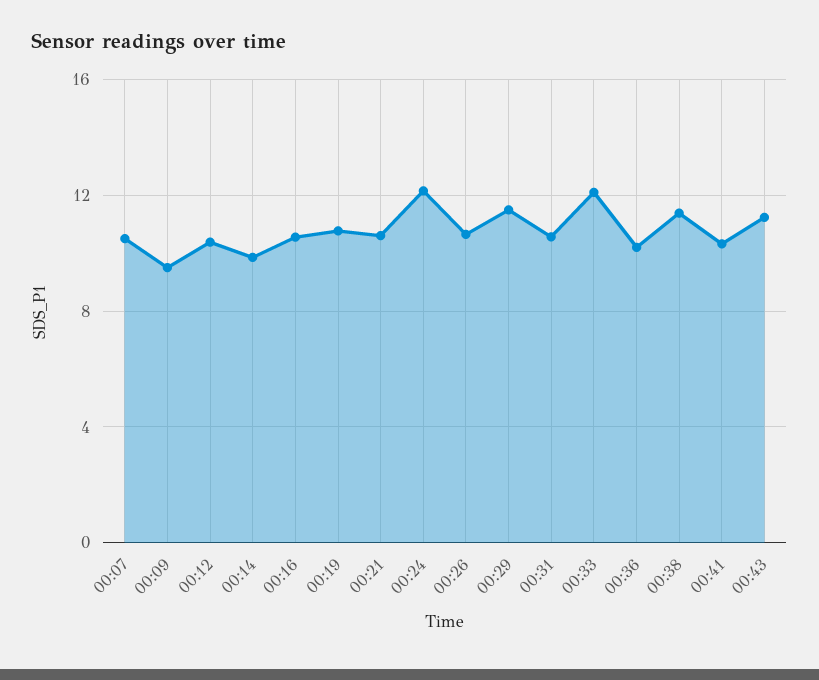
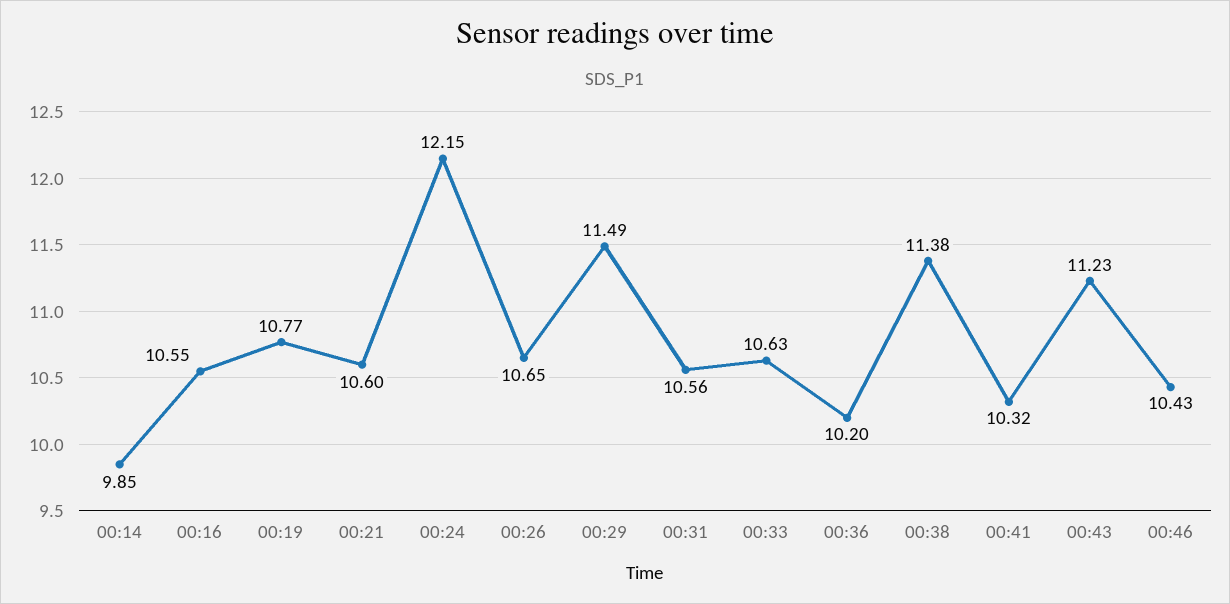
00:07: 10.5 -> none
00:09: 9.5 -> none
00:12: 10.5 -> none
00:33: 12 -> 10.63
00:46: none -> 10.43

